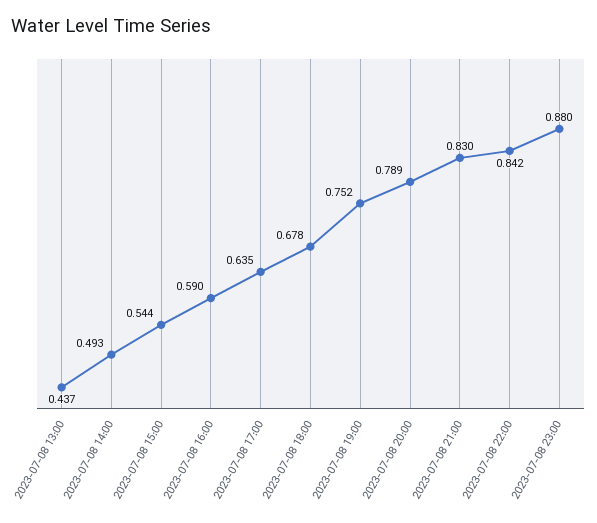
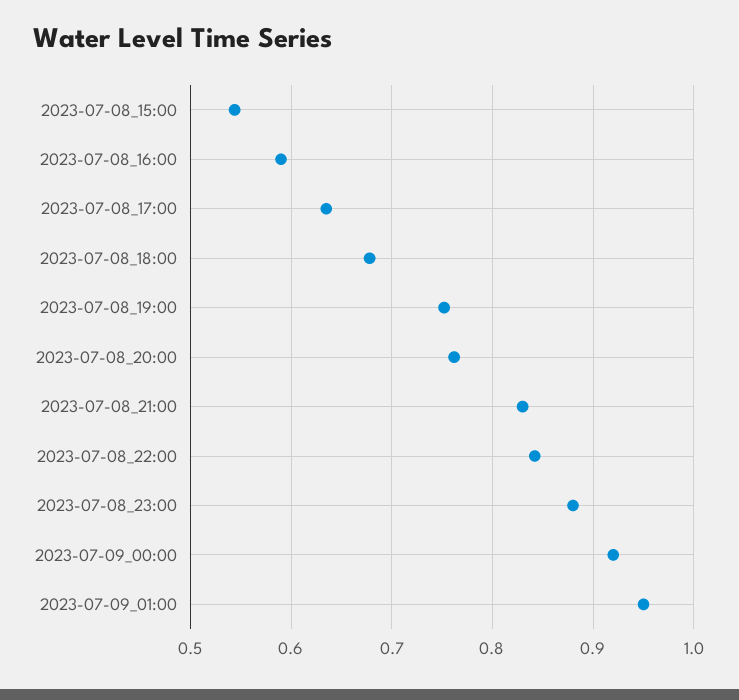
2023-07-08 13:00: 0.437 -> none
2023-07-08 14:00: 0.493 -> none
2023-07-08 20:00: 0.789 -> 0.76
2023-07-09_00:00: none -> 0.92
2023-07-09_01:00: none -> 0.95

